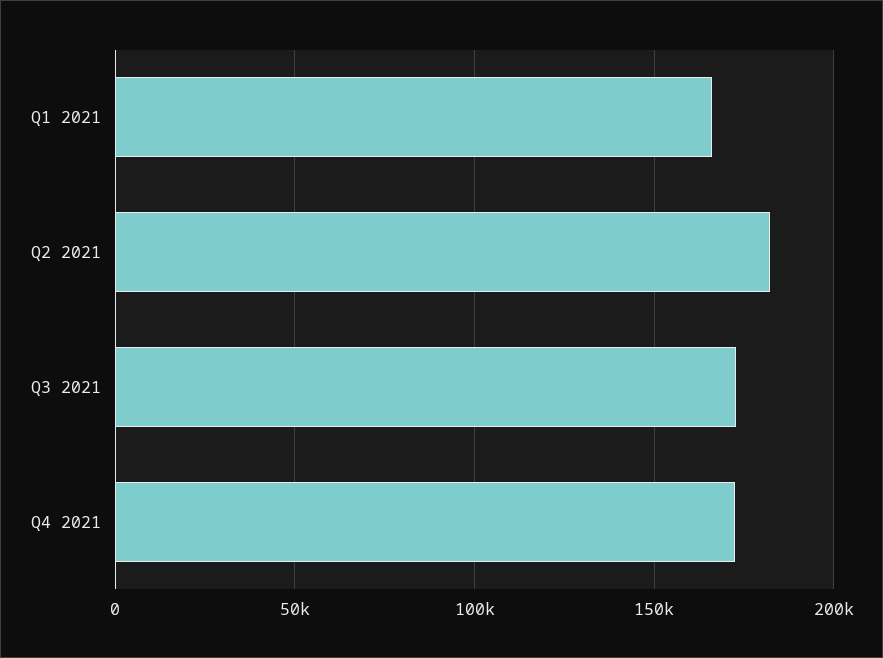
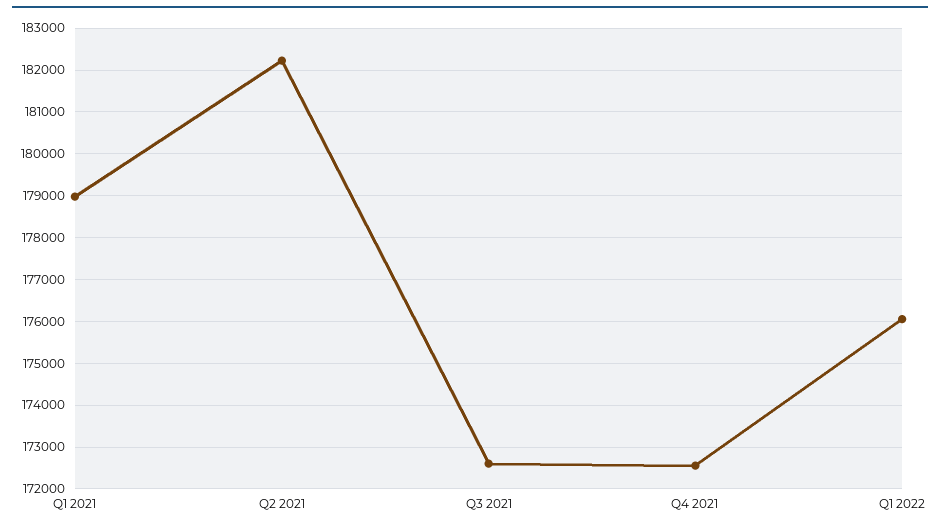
Q1 2021: 165000 -> 179000
Q1 2022: none -> 176000

